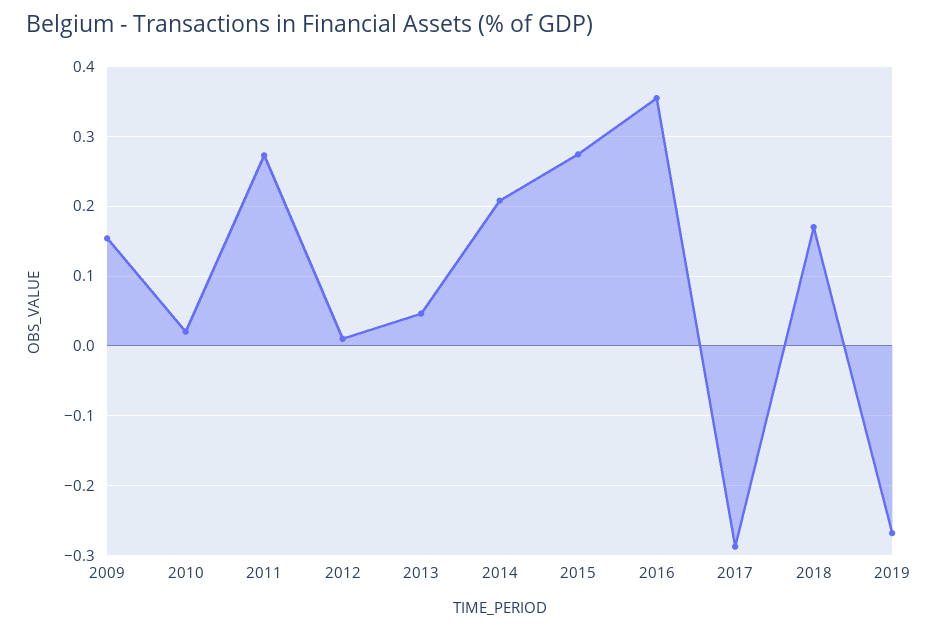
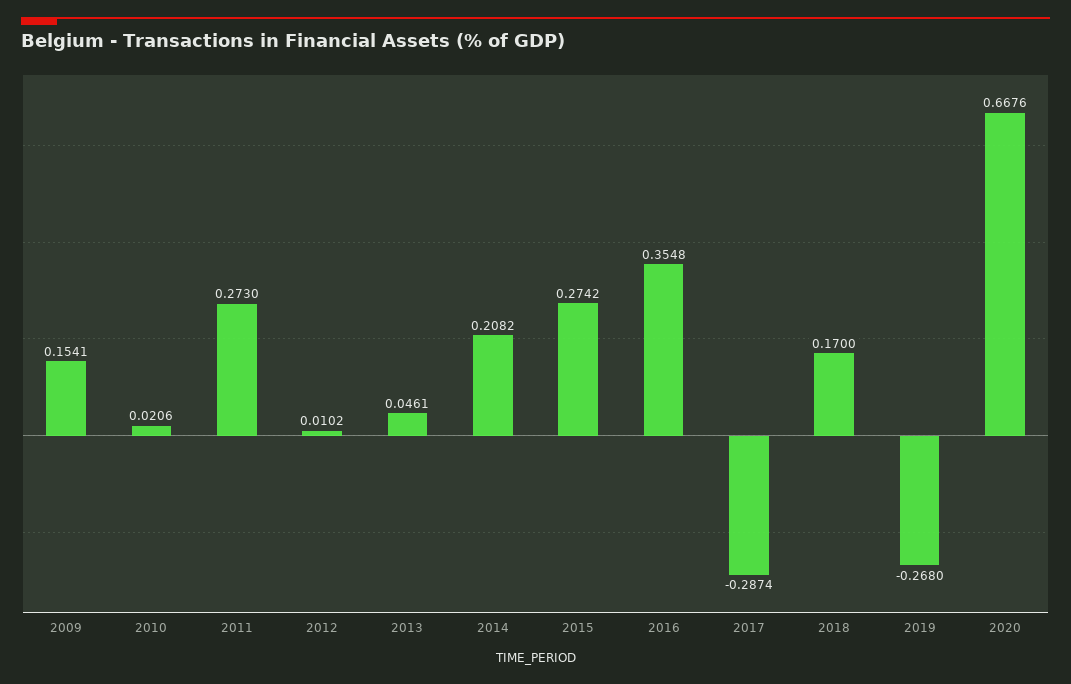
2020: none -> 0.6676

